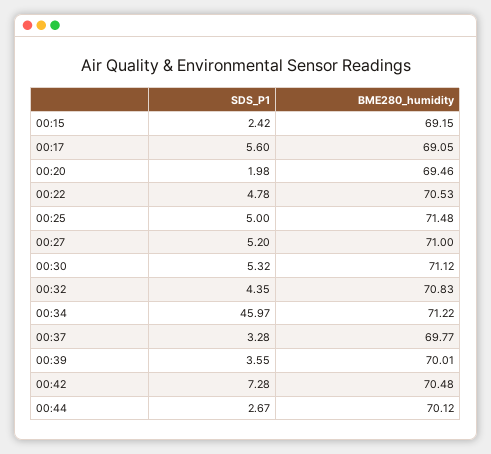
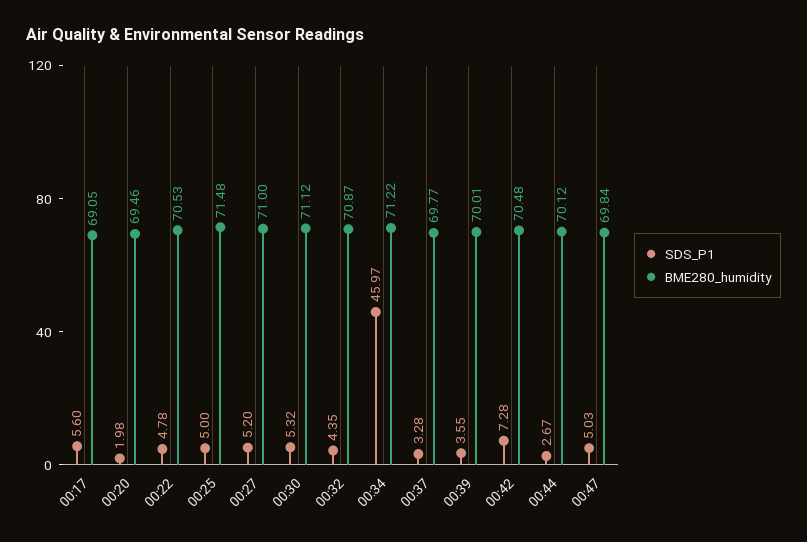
SDS_P1, 00:15: 2.42 -> none
BME280_humidity, 00:15: 69.15 -> none
BME280_humidity, 00:32: 70.83 -> 70.87
SDS_P1, 00:47: none -> 5.03
BME280_humidity, 00:47: none -> 69.84

